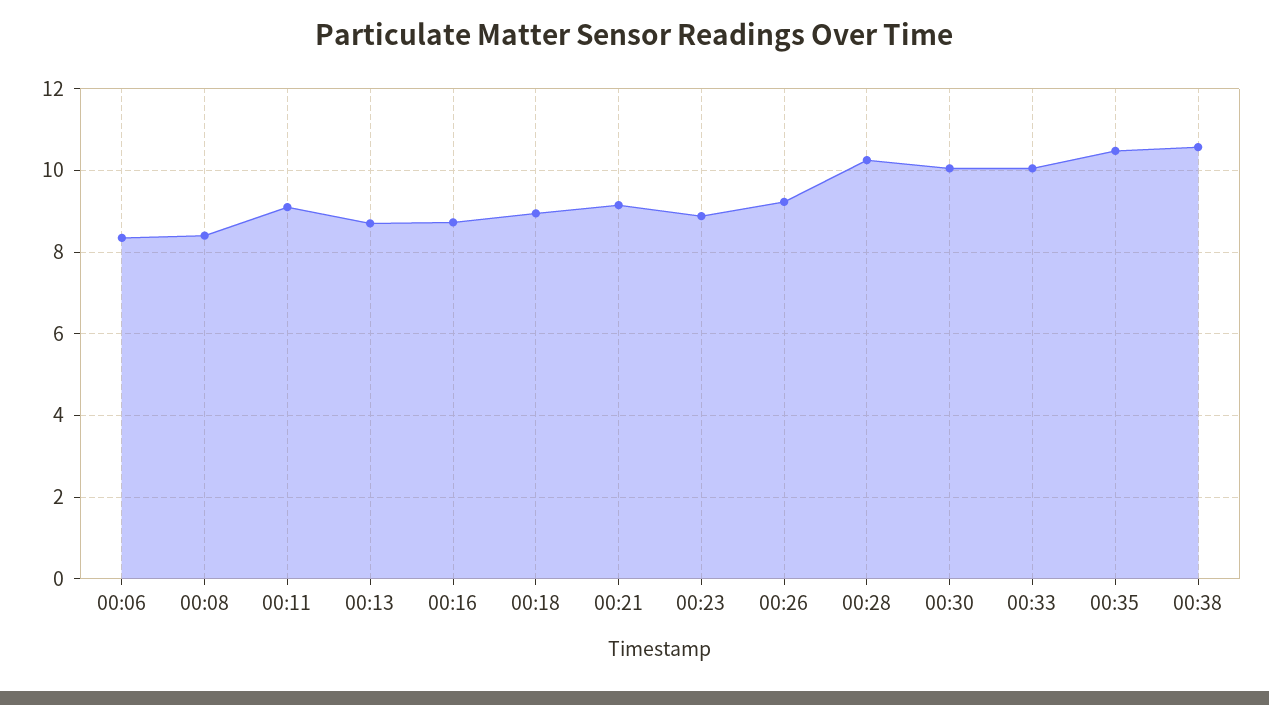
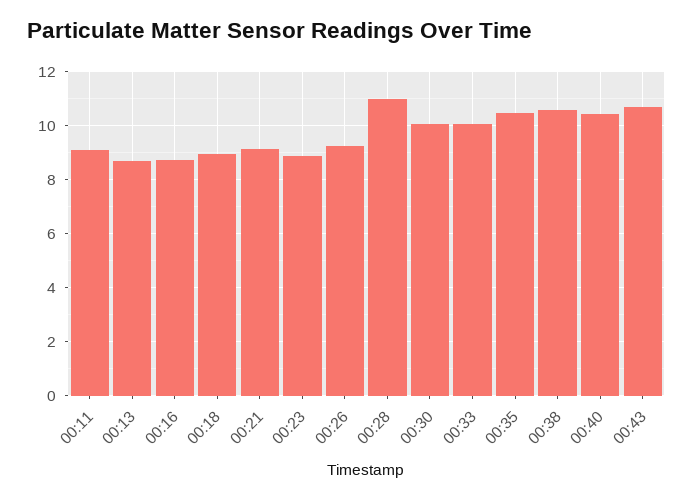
00:06: 8.4 -> none
00:08: 8.4 -> none
00:28: 10.2 -> 11
00:40: none -> 10.5
00:43: none -> 10.75

